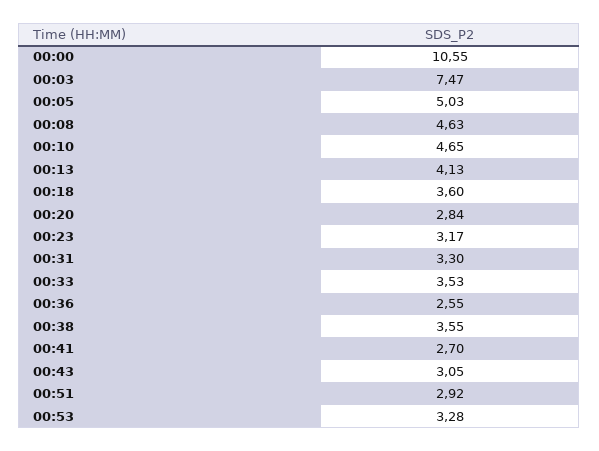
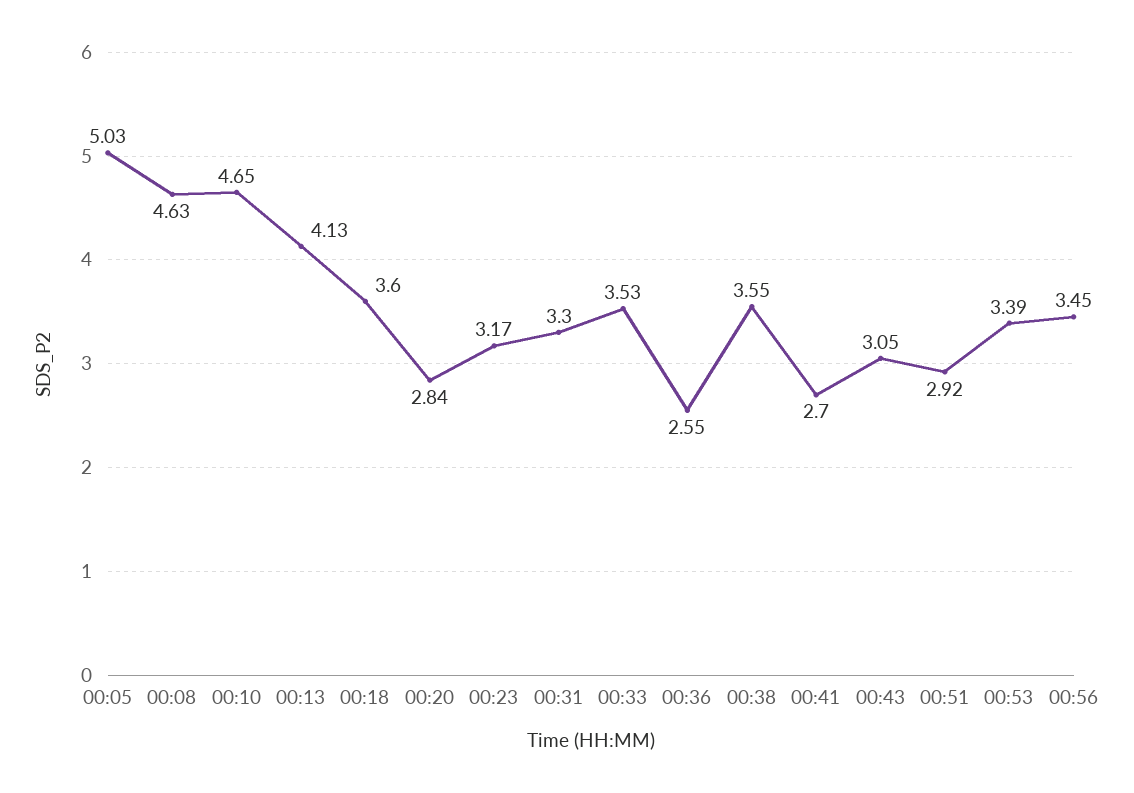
00:00: 10.55 -> none
00:03: 7.47 -> none
00:53: 3.28 -> 3.39
00:56: none -> 3.45

